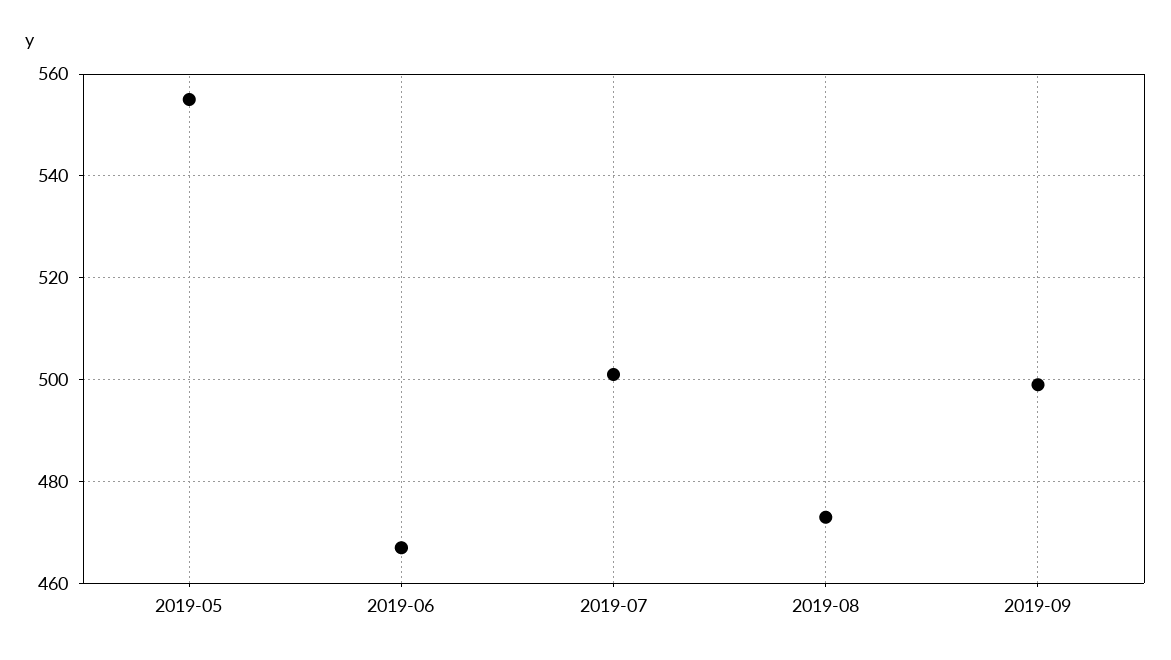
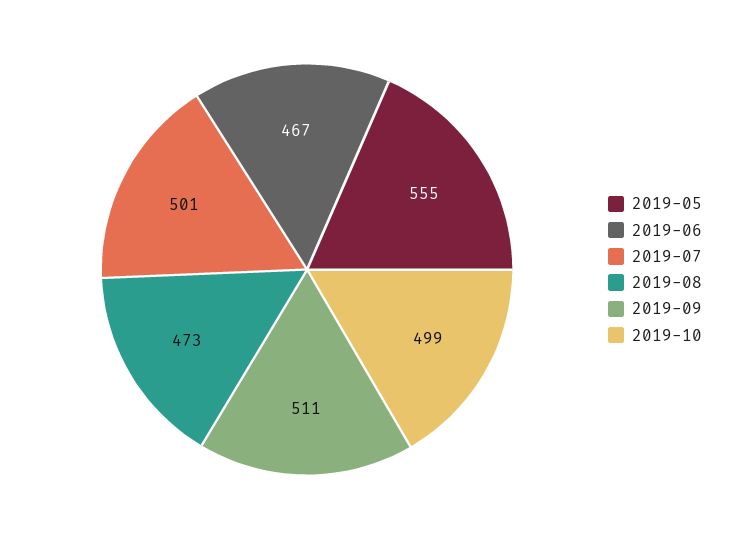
2019-09: 500 -> 511
2019-10: none -> 499

